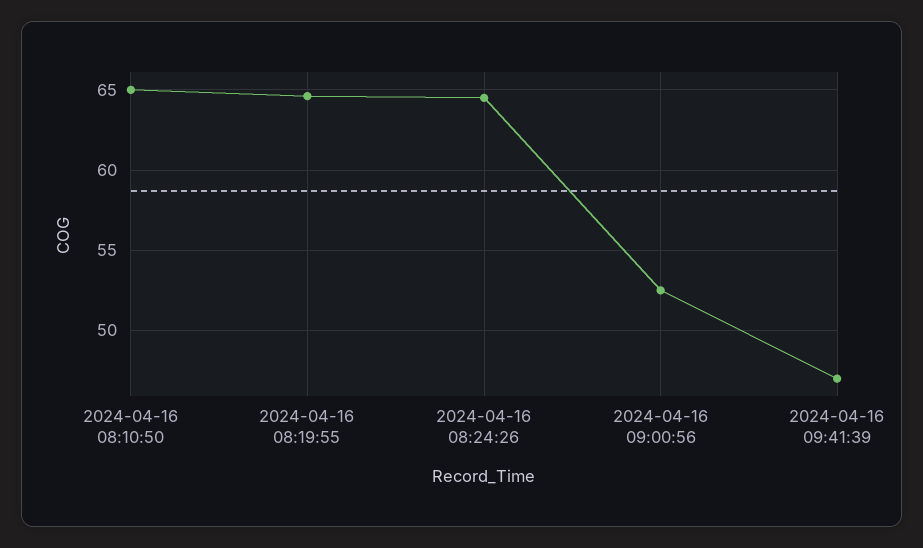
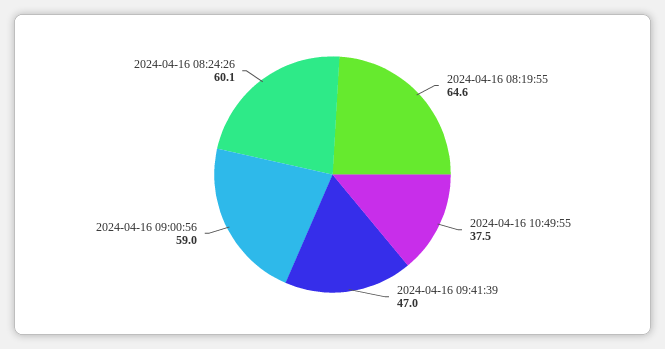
2024-04-16 08:10:50: 65 -> none
2024-04-16 08:24:26: 64.5 -> 60.1
2024-04-16 09:00:56: 52.5 -> 59
2024-04-16 10:49:55: none -> 37.5

